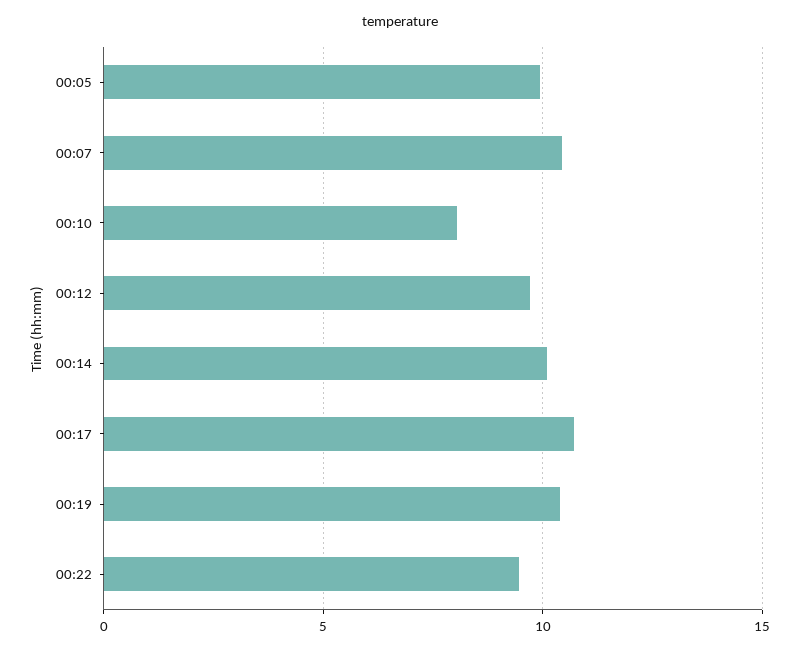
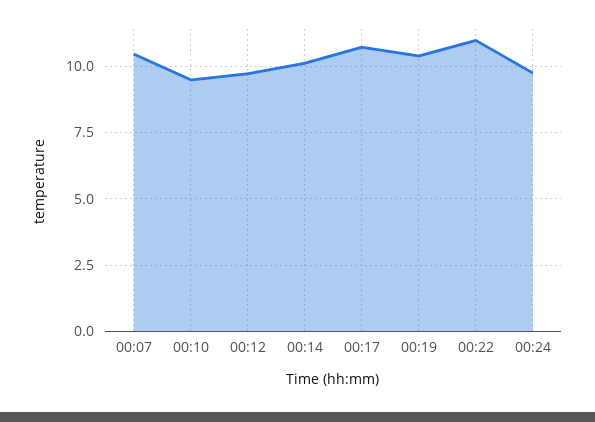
00:05: 10 -> none
00:10: 8 -> 9.5
00:22: 9.5 -> 11
00:24: none -> 9.75

